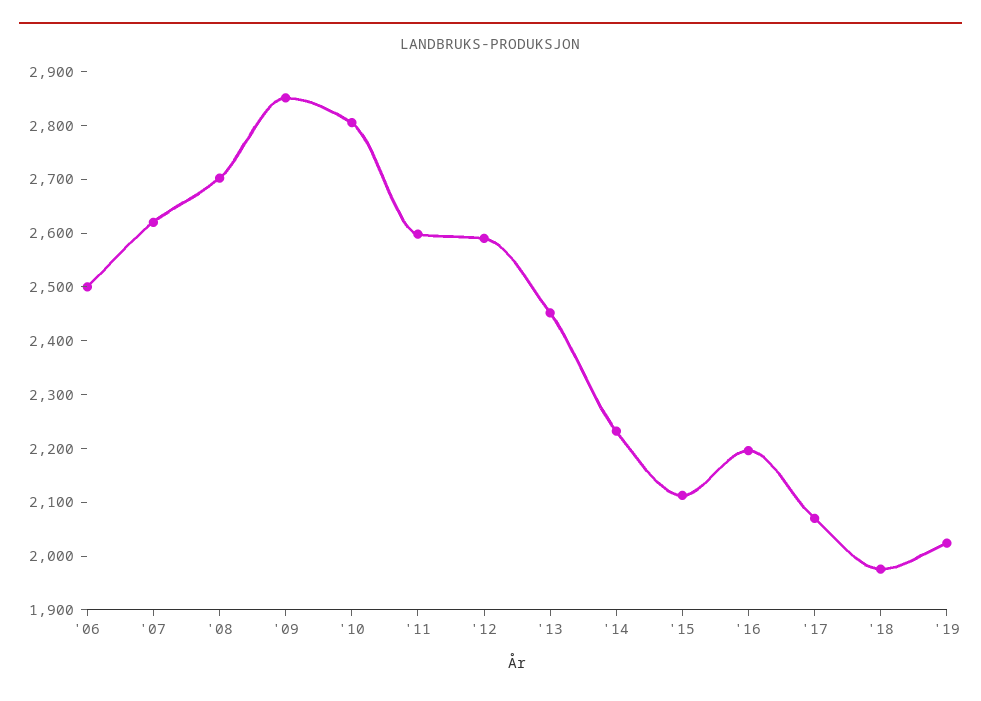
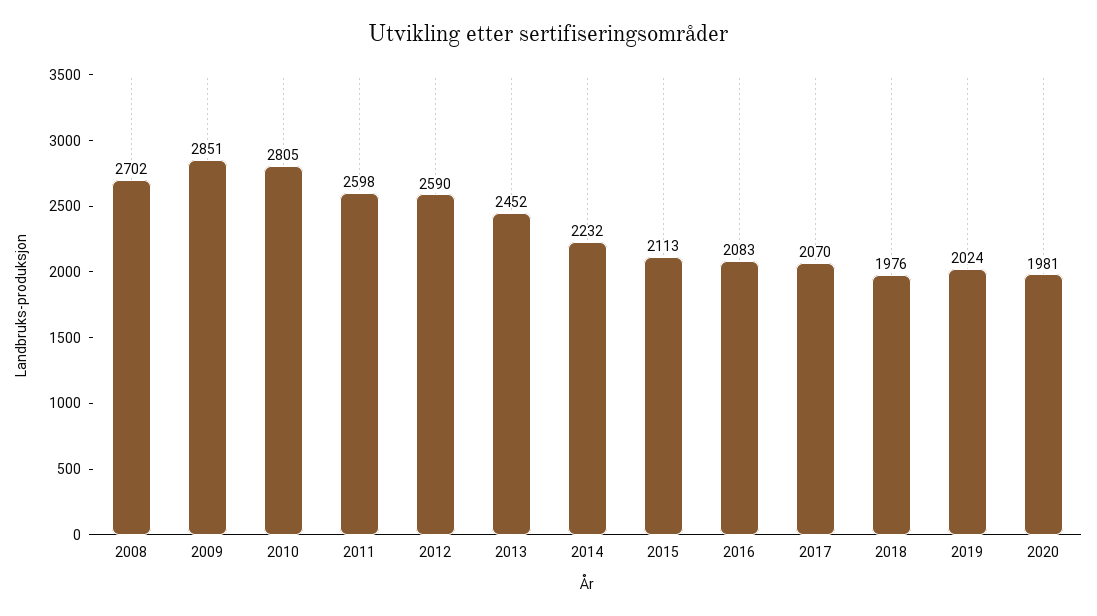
'06: 2500 -> none
'07: 2620 -> none
'16: 2200 -> 2083
2020: none -> 1981

